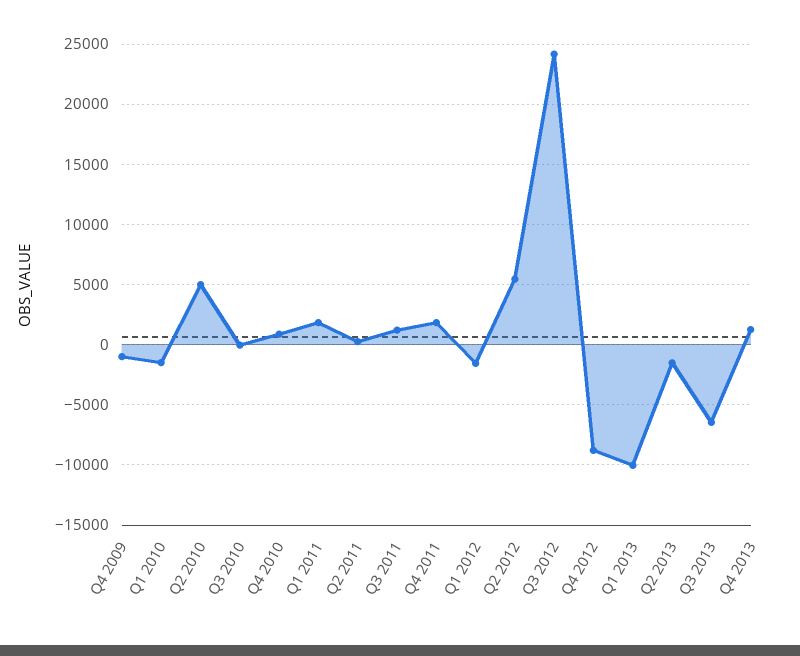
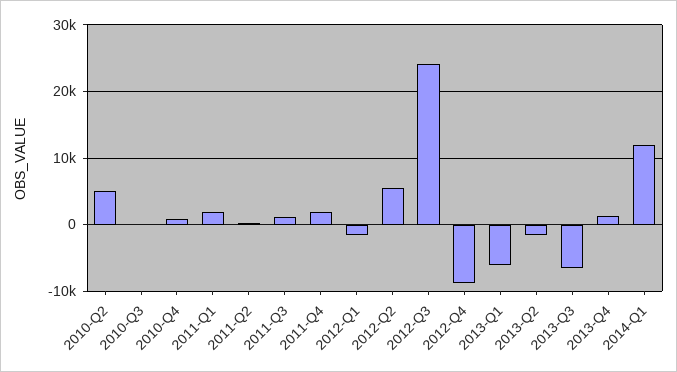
Q4 2009: -1000 -> none
Q1 2010: -1500 -> none
Q1 2013: -10000 -> -6000
2014-Q1: none -> 12000

